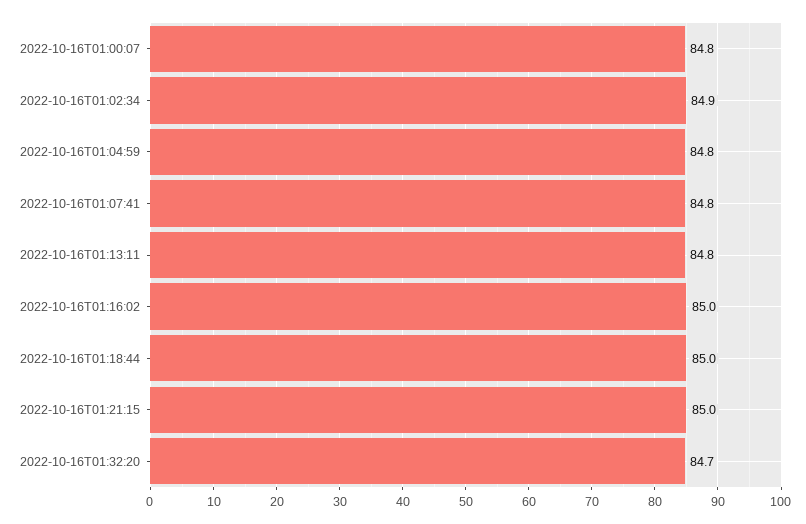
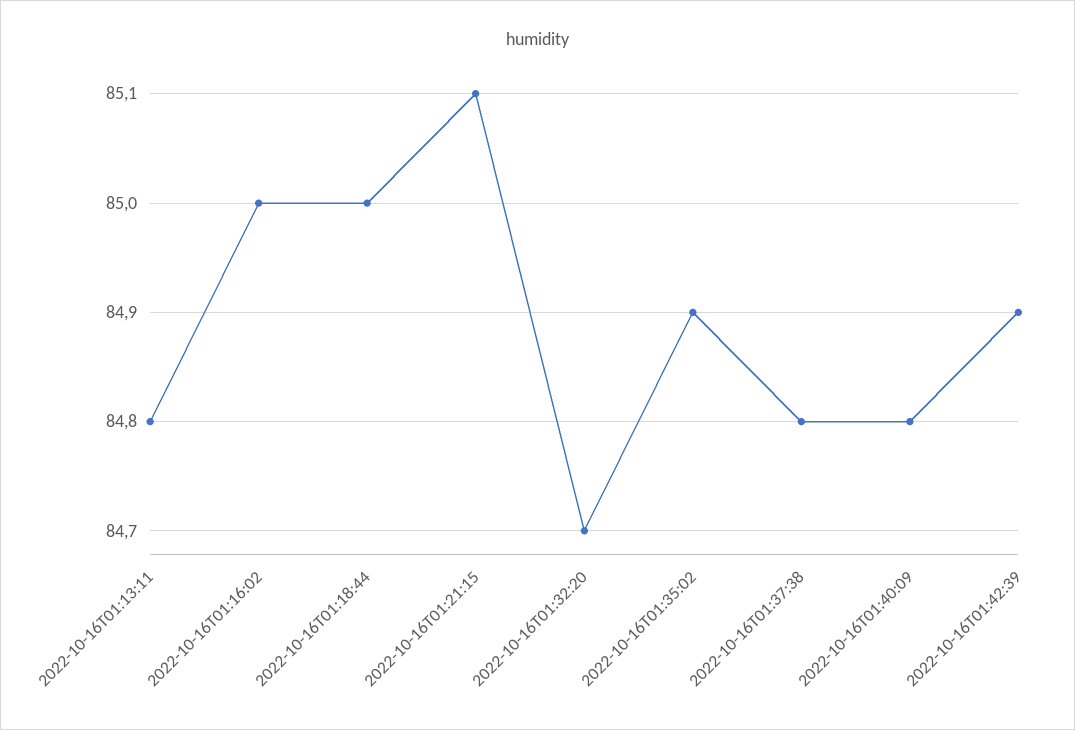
2022-10-16T01:00:07: 84.8 -> none
2022-10-16T01:02:34: 84.9 -> none
2022-10-16T01:04:59: 84.8 -> none
2022-10-16T01:07:41: 84.8 -> none
2022-10-16T01:21:15: 85 -> 85.1
2022-10-16T01:35:02: none -> 84.9
2022-10-16T01:37:38: none -> 84.8
2022-10-16T01:40:09: none -> 84.8
2022-10-16T01:42:39: none -> 84.9

